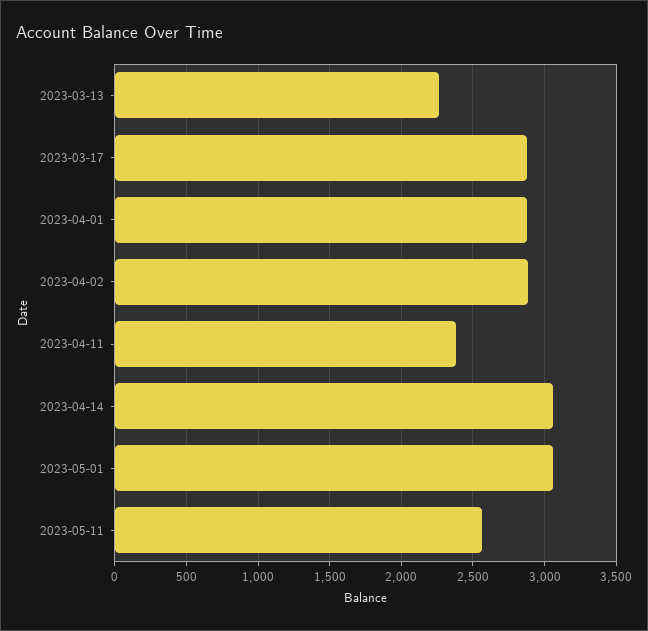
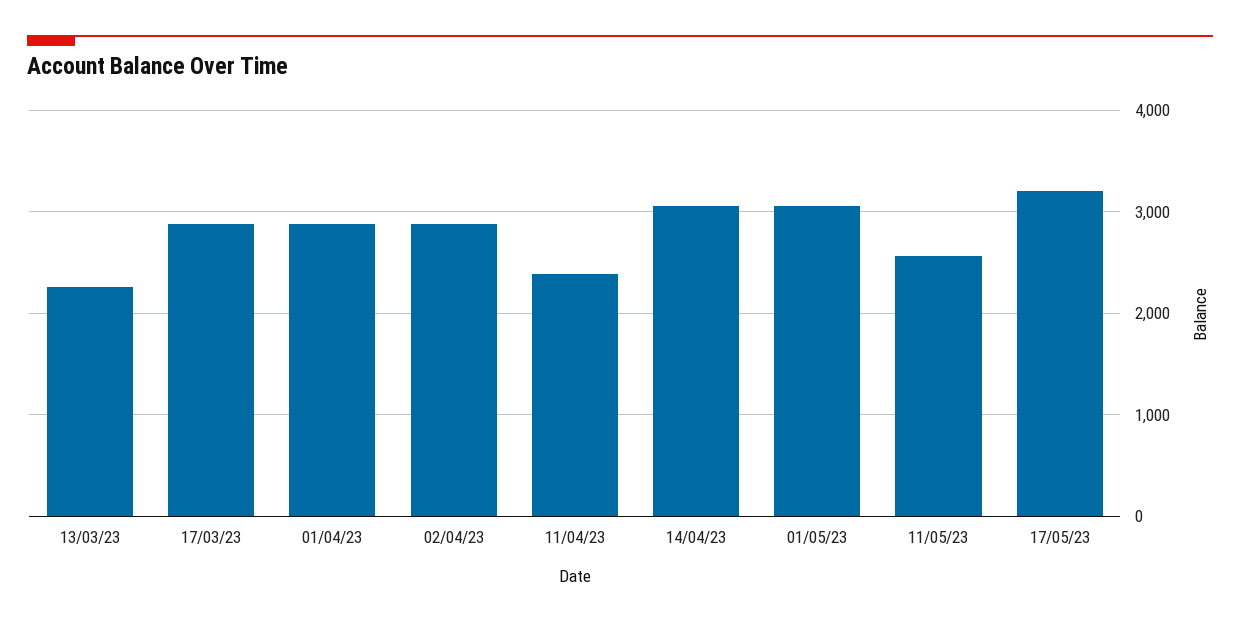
17/05/23: none -> 3200

